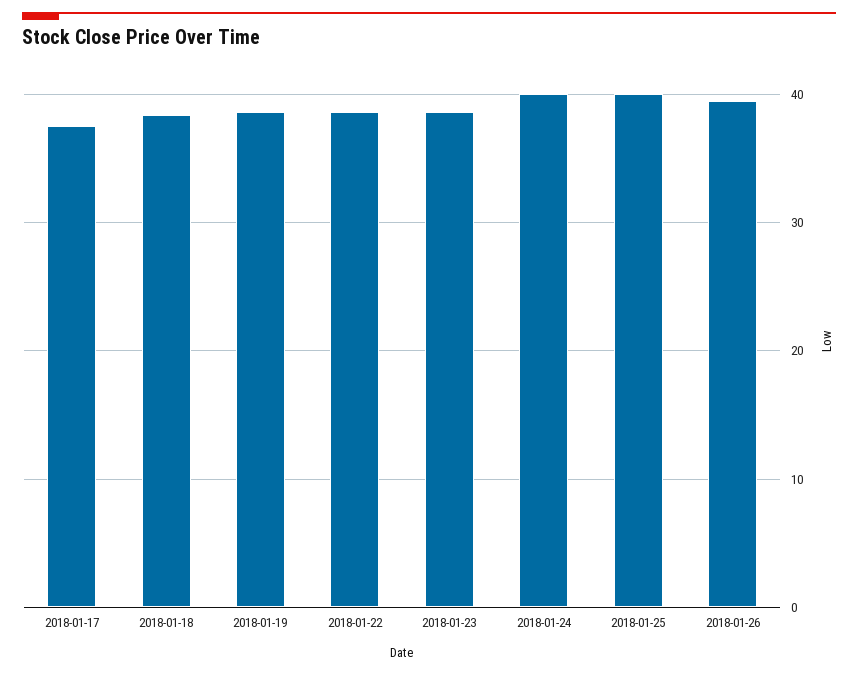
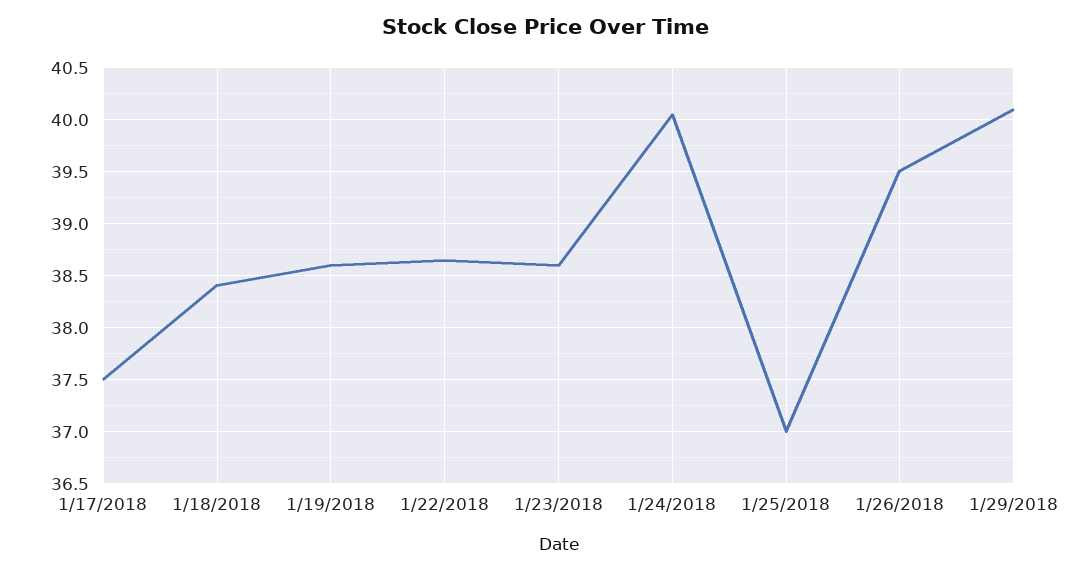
2018-01-25: 40 -> 37
1/29/2018: none -> 40.1

